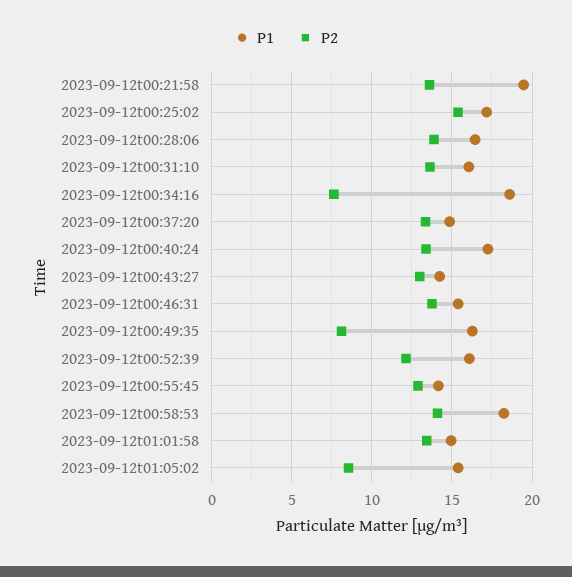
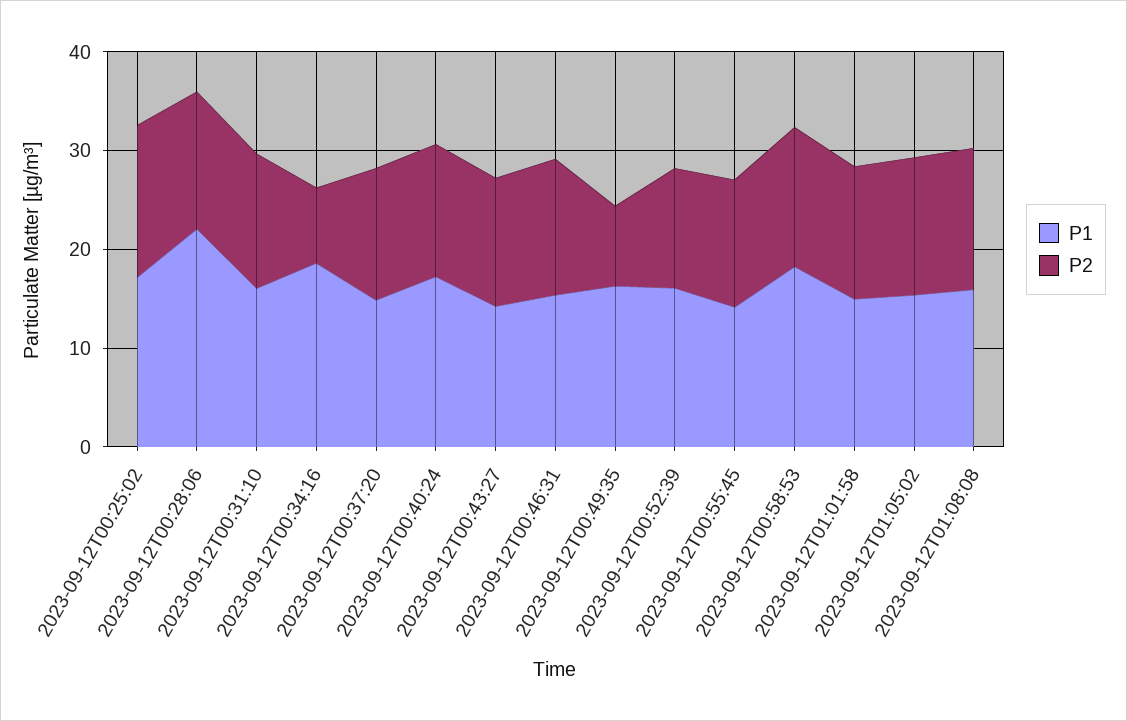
P1, 2023-09-12t00:21:58: 19.5 -> none
P2, 2023-09-12t00:21:58: 13.5 -> none
P1, 2023-09-12t00:28:06: 16.5 -> 22
P2, 2023-09-12t01:05:02: 8.5 -> 14
P1, 2023-09-12T01:08:08: none -> 16
P2, 2023-09-12T01:08:08: none -> 14

